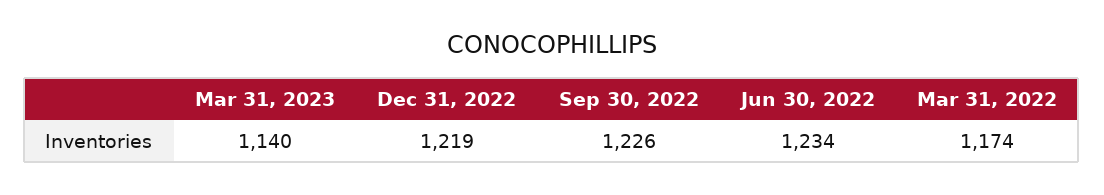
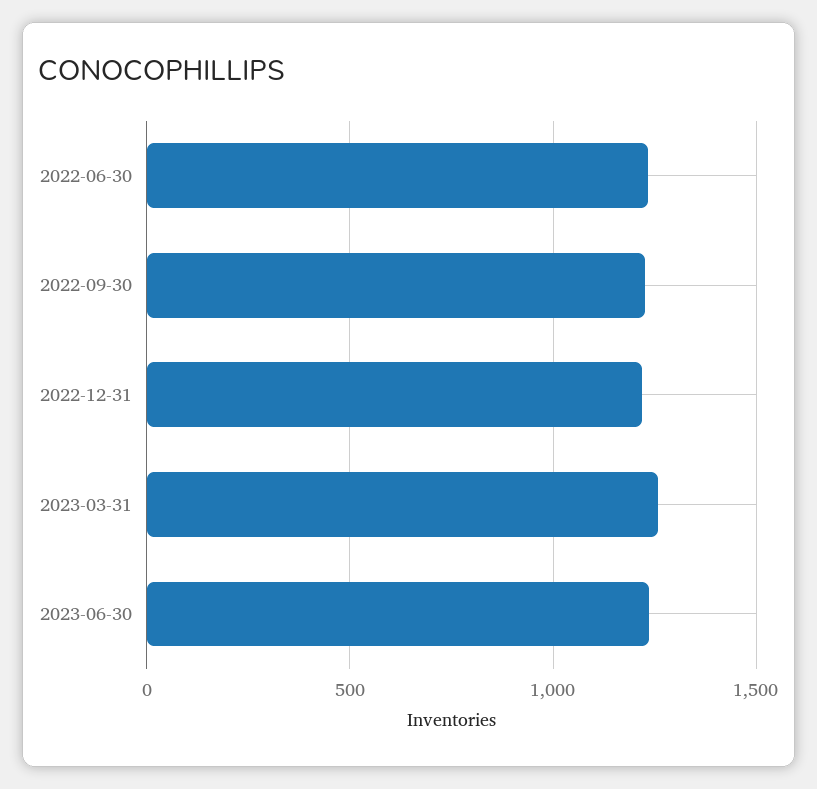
Mar 31, 2023: 1140 -> 1250
Mar 31, 2022: 1174 -> none
2023-06-30: none -> 1250

